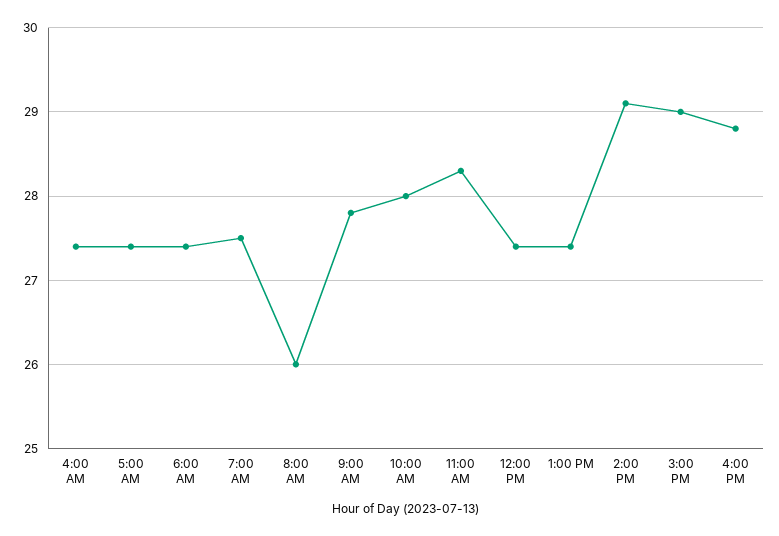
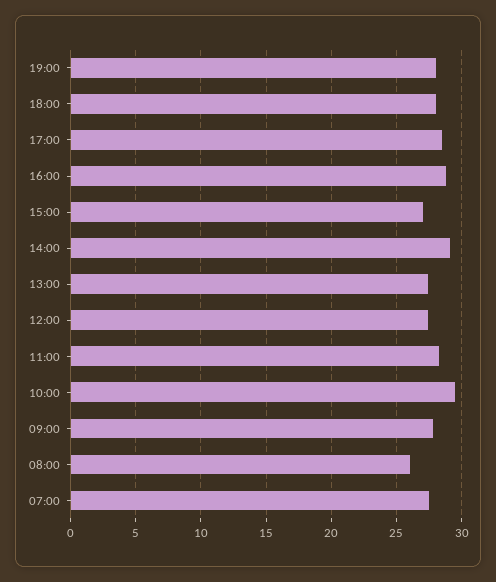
4:00 AM: 27.4 -> none
5:00 AM: 27.4 -> none
6:00 AM: 27.4 -> none
10:00 AM: 28 -> 29.5
3:00 PM: 29 -> 27
19:00: none -> 28
18:00: none -> 28
17:00: none -> 28.5

